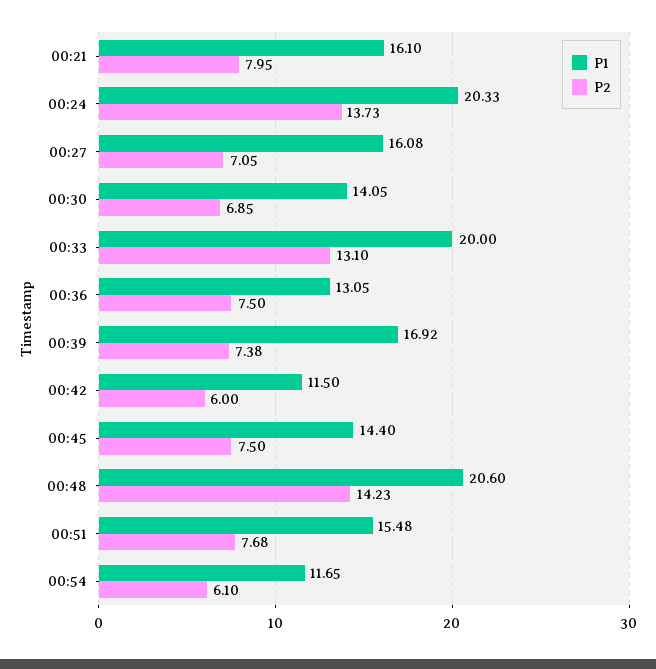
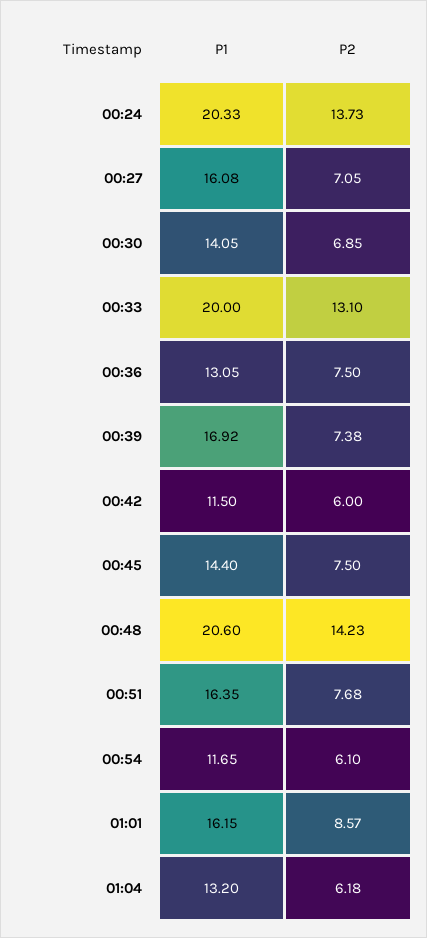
P1, 00:21: 16.1 -> none
P2, 00:21: 7.95 -> none
P1, 00:51: 15.48 -> 16.35
P1, 01:01: none -> 16.15
P2, 01:01: none -> 8.57
P1, 01:04: none -> 13.2
P2, 01:04: none -> 6.18

